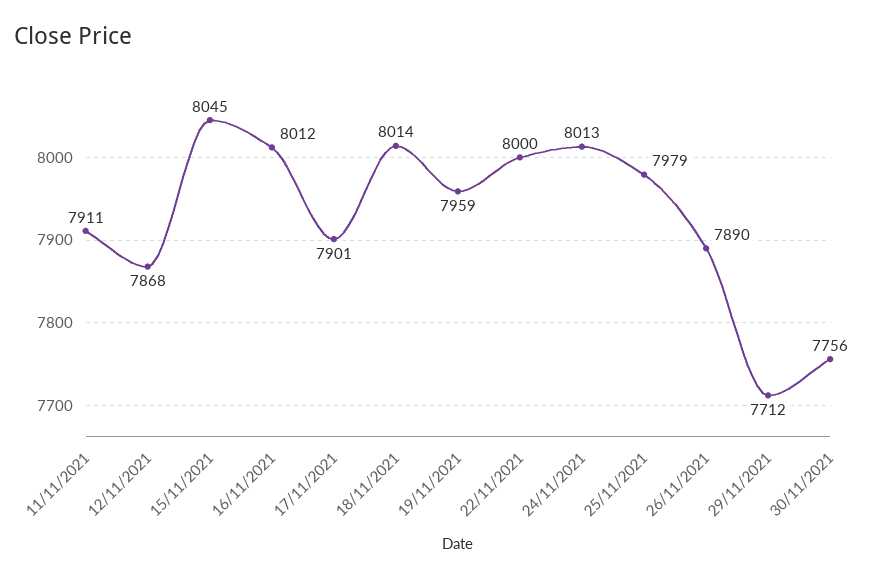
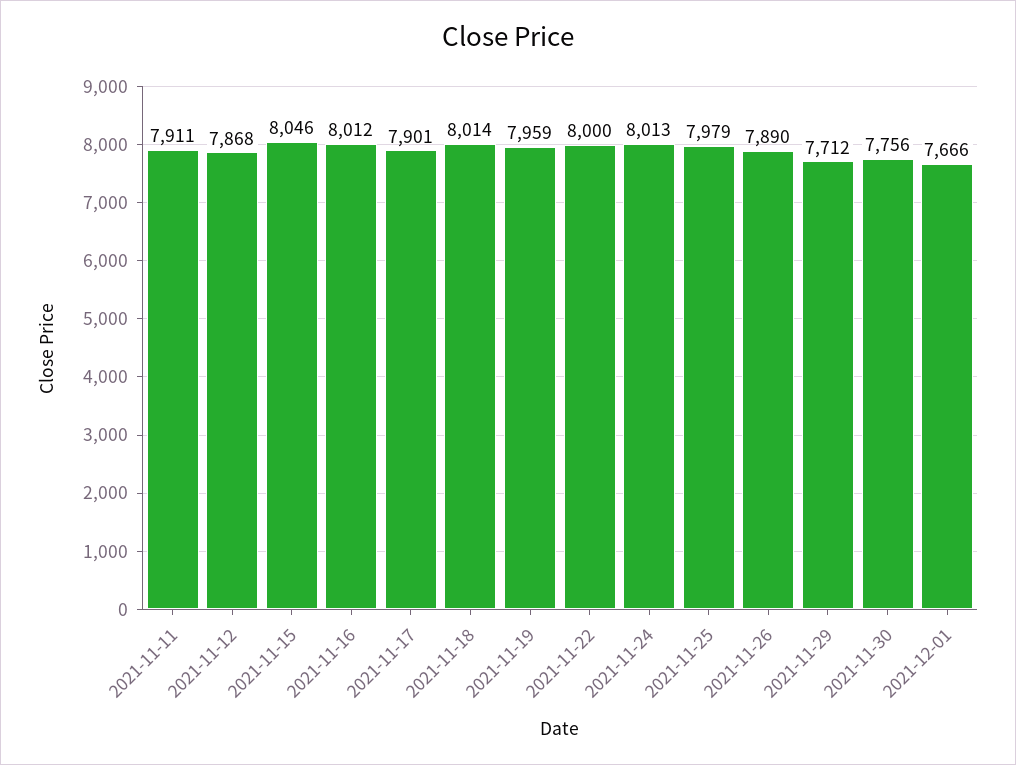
15/11/2021: 8045 -> 8046
2021-12-01: none -> 7666

